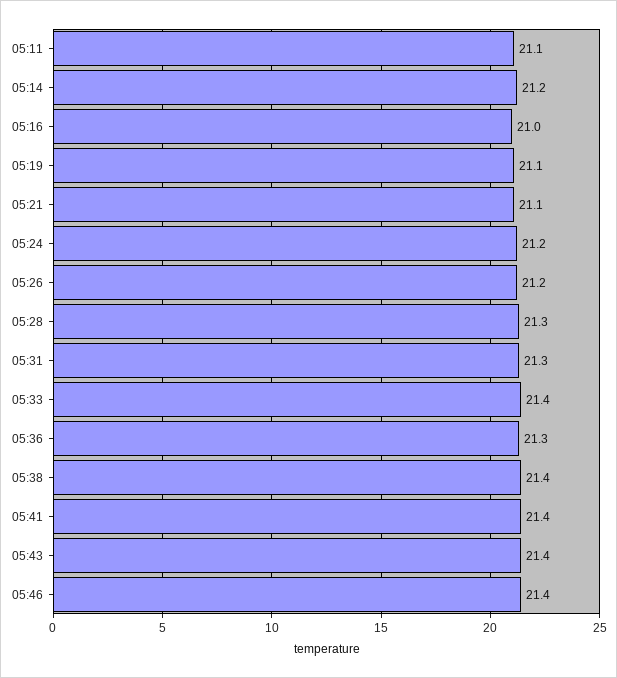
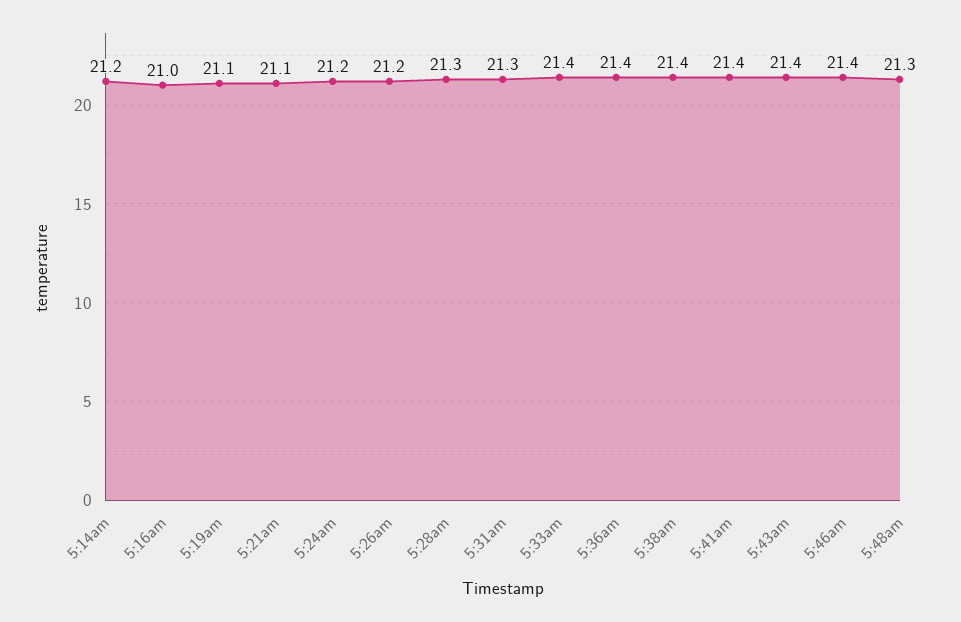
05:11: 21.1 -> none
05:36: 21.3 -> 21.4
5:48am: none -> 21.3

